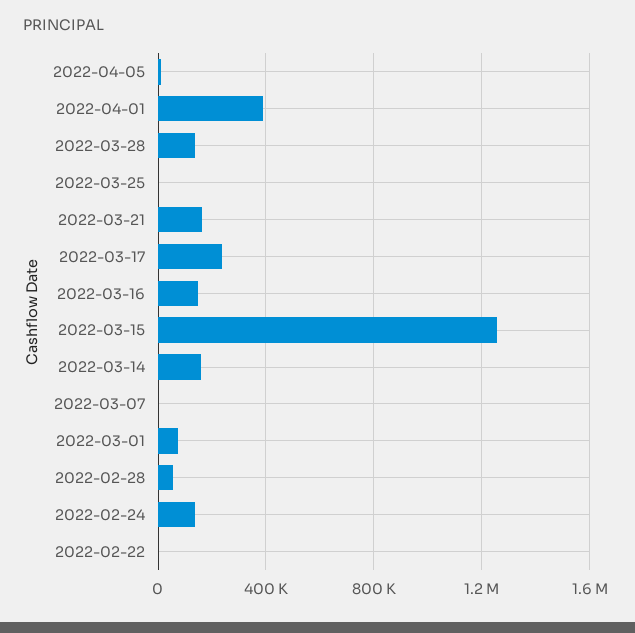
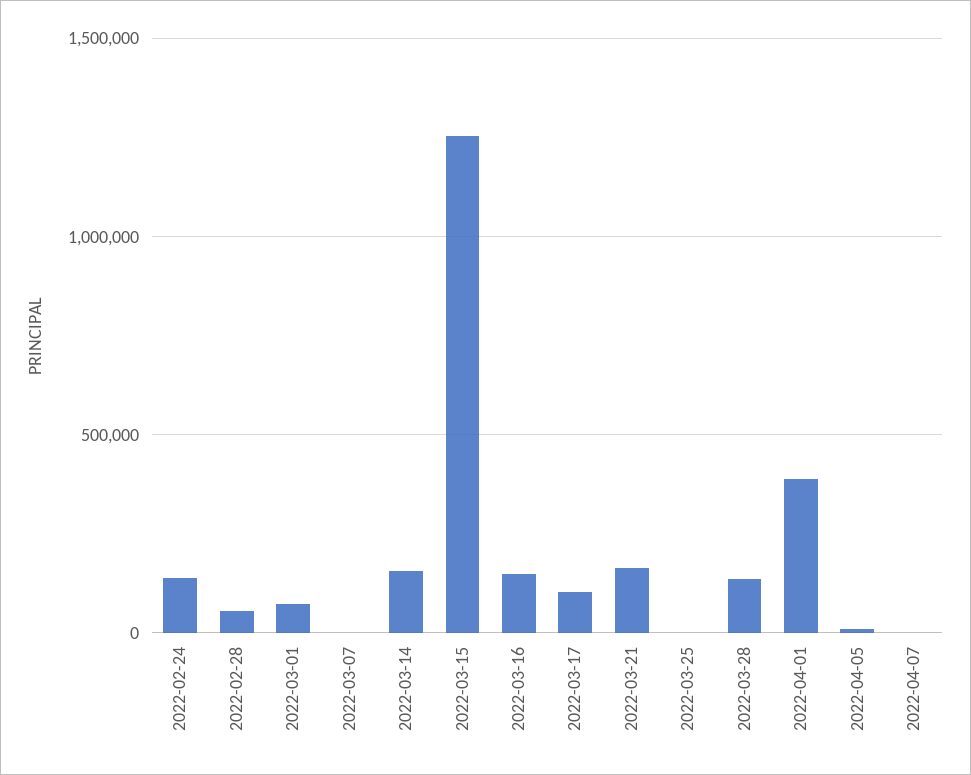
2022-03-17: 250000 -> 100000
2022-02-22: 0 -> none
2022-04-07: none -> 0

